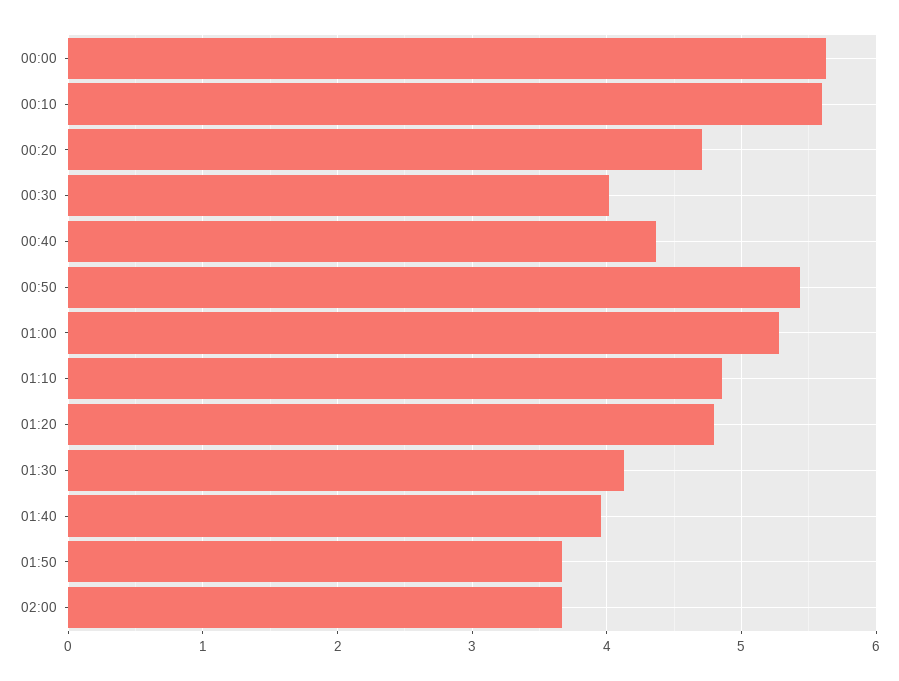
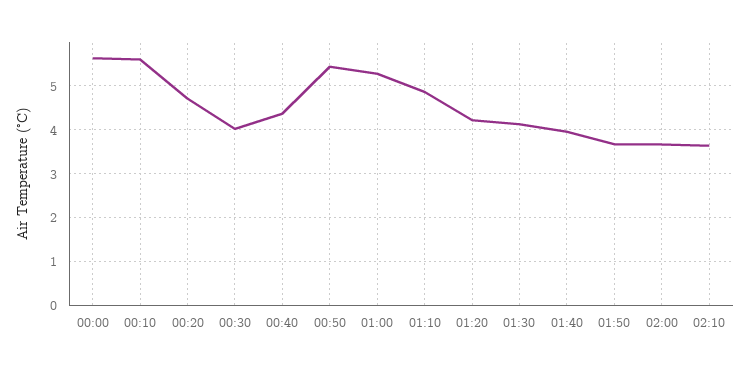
01:20: 4.8 -> 4.2
02:10: none -> 3.6

